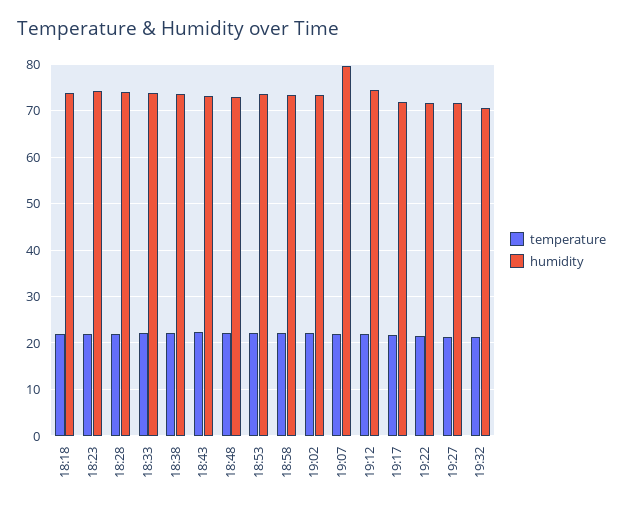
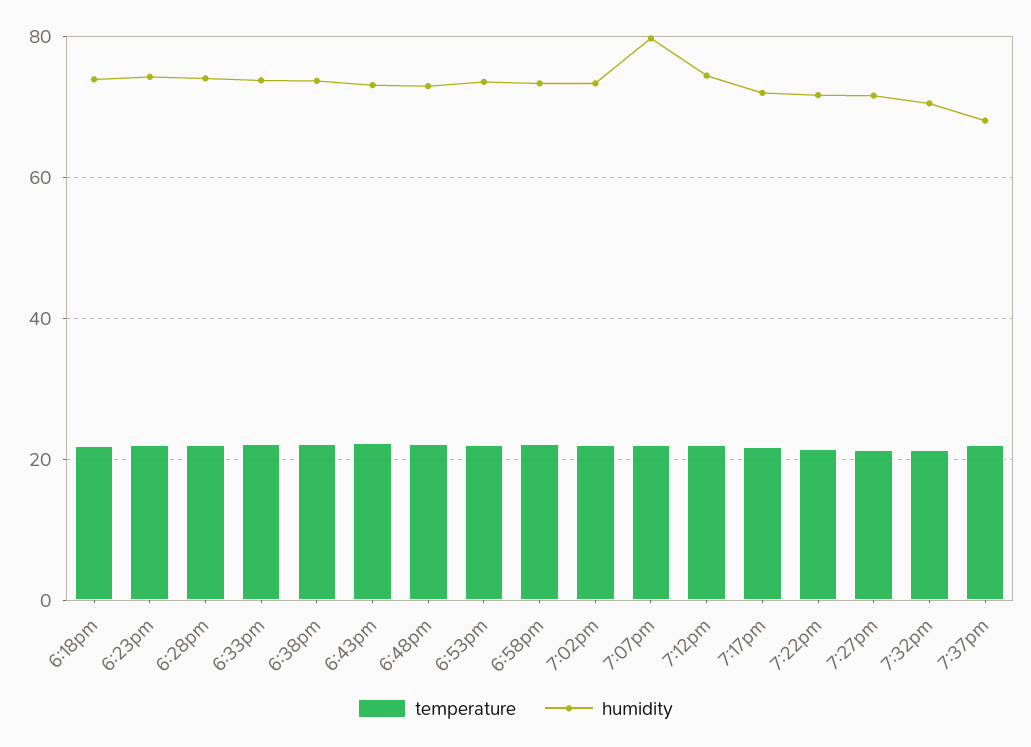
temperature, 7:37pm: none -> 22
humidity, 7:37pm: none -> 68

